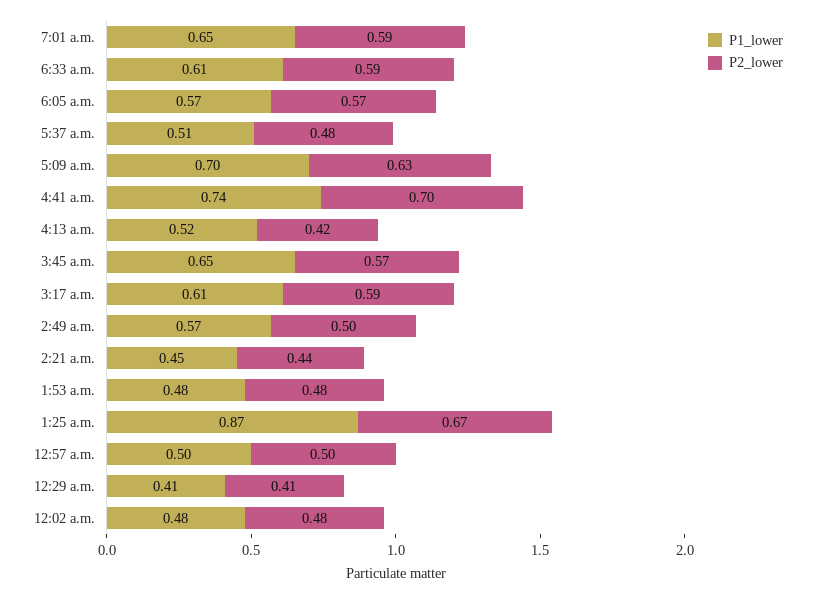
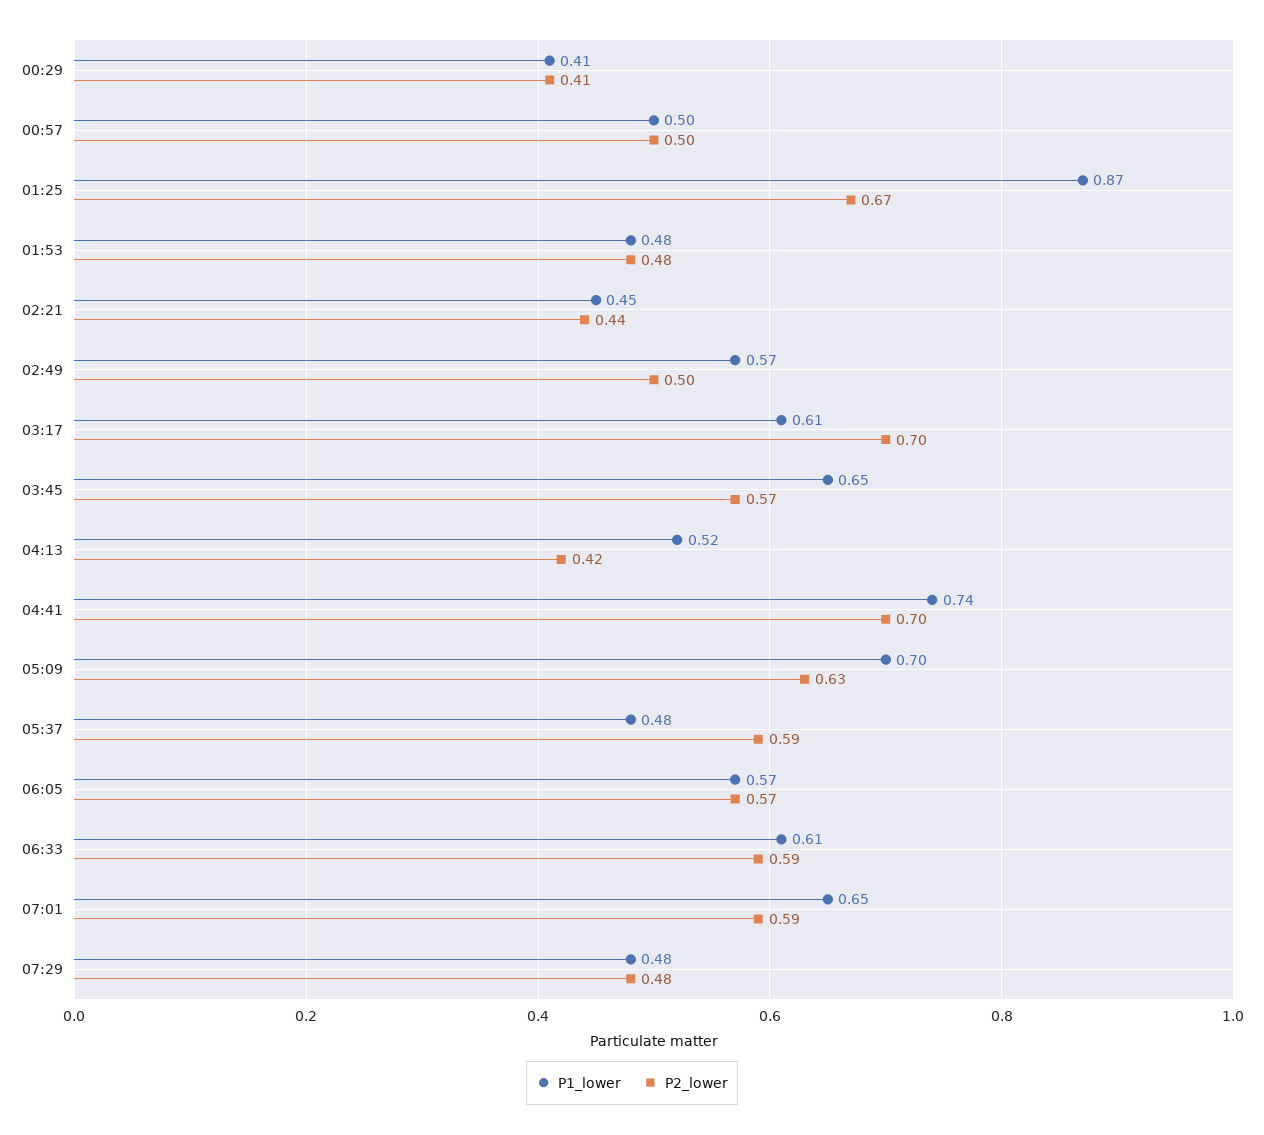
P1_lower, 5:37 a.m.: 0.51 -> 0.48
P2_lower, 5:37 a.m.: 0.48 -> 0.59
P2_lower, 3:17 a.m.: 0.59 -> 0.7
P1_lower, 12:02 a.m.: 0.48 -> none
P2_lower, 12:02 a.m.: 0.48 -> none
P1_lower, 07:29: none -> 0.48
P2_lower, 07:29: none -> 0.48

